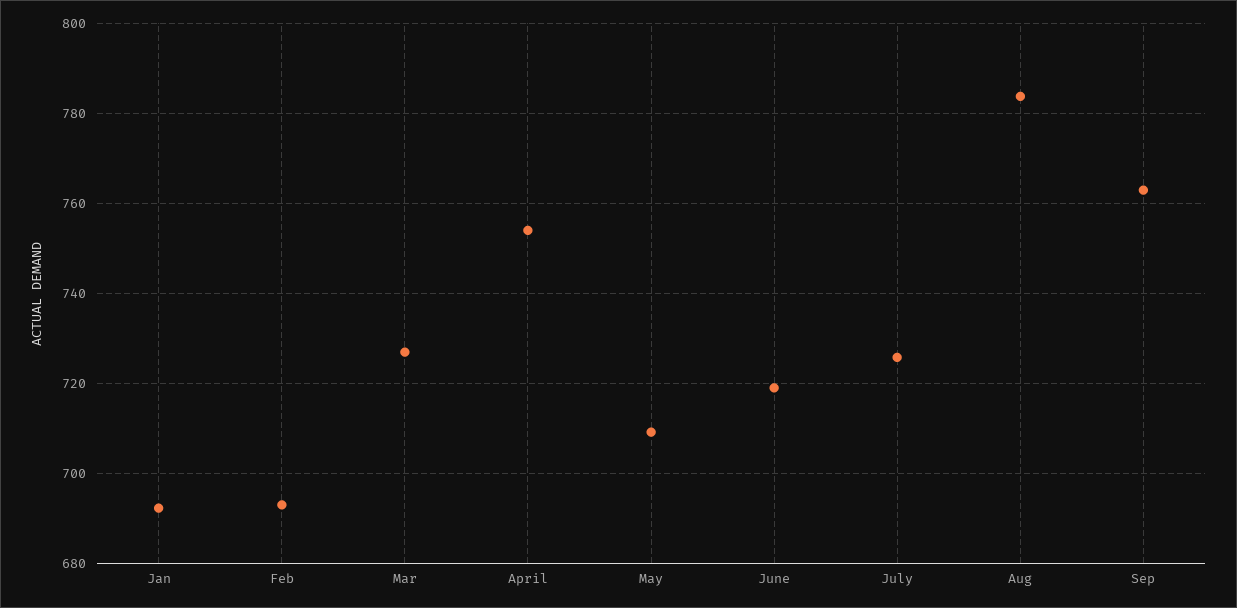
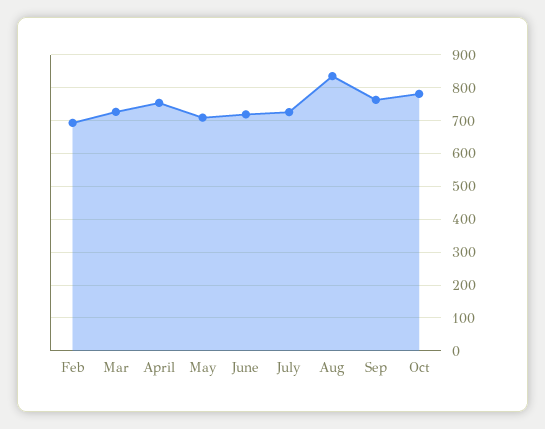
Jan: 692 -> none
Aug: 784 -> 840
Oct: none -> 780

